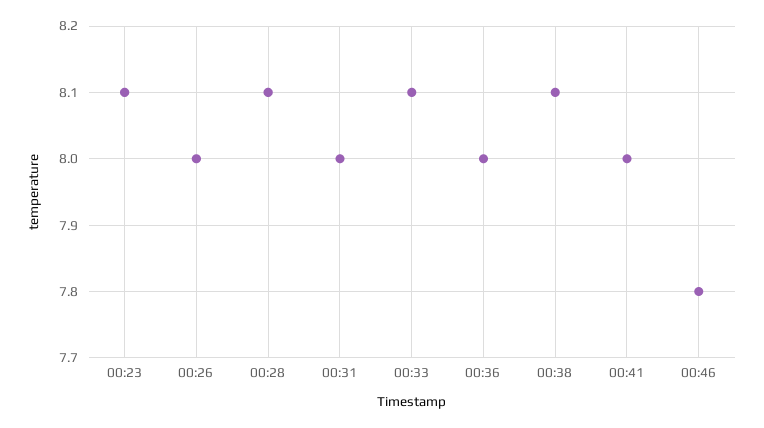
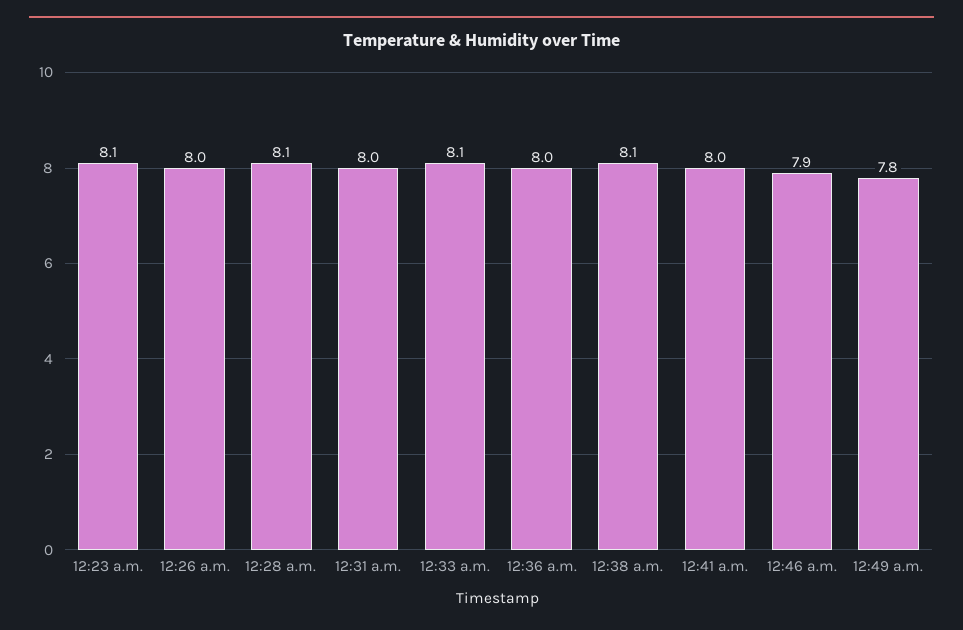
00:46: 7.8 -> 7.9
12:49 a.m.: none -> 7.8

